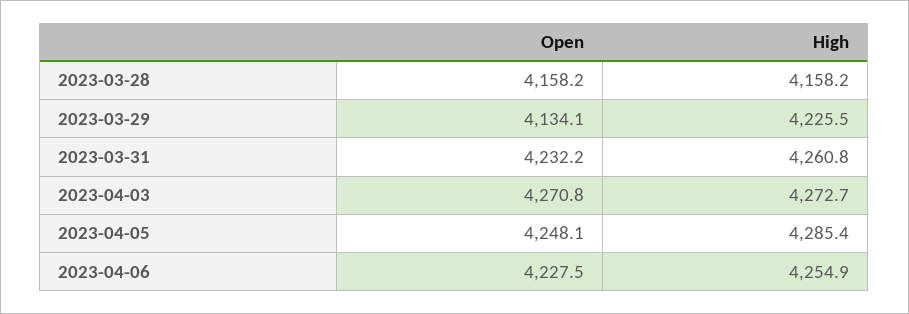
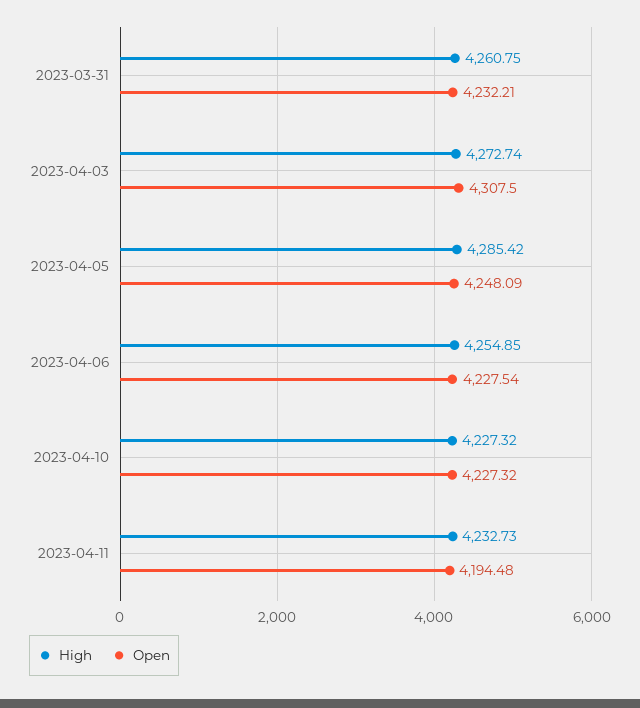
Open, 2023-03-28: 4158.2 -> none
High, 2023-03-28: 4158.2 -> none
Open, 2023-03-29: 4134.1 -> none
High, 2023-03-29: 4225.5 -> none
Open, 2023-04-03: 4270.8 -> 4307.5
High, 2023-04-10: none -> 4227.32
Open, 2023-04-10: none -> 4227.32
High, 2023-04-11: none -> 4232.73
Open, 2023-04-11: none -> 4194.48

